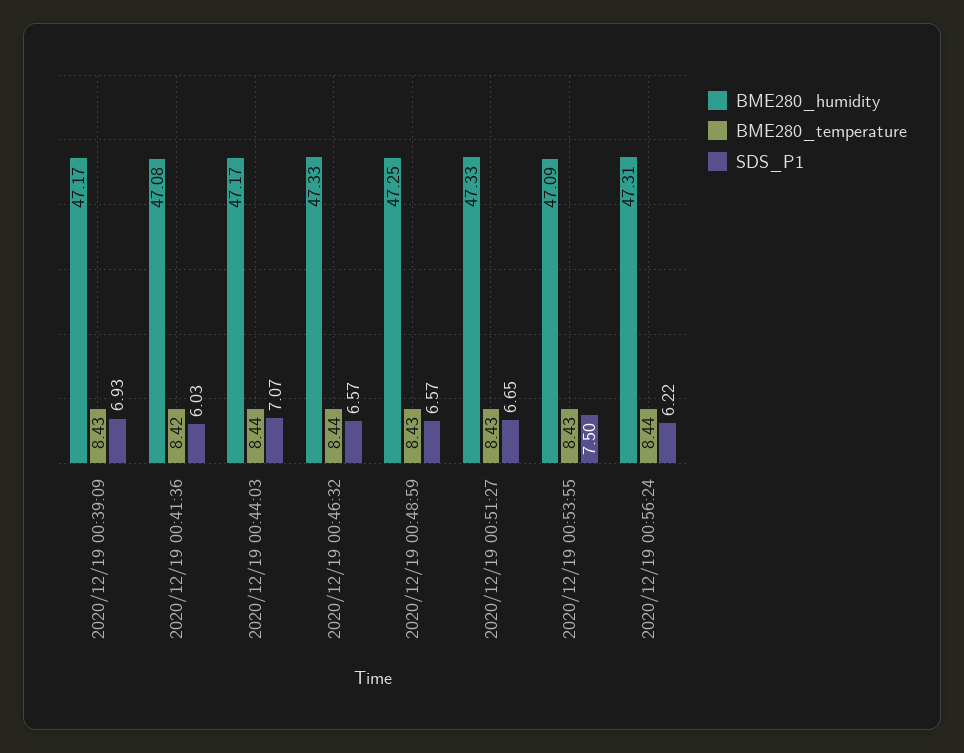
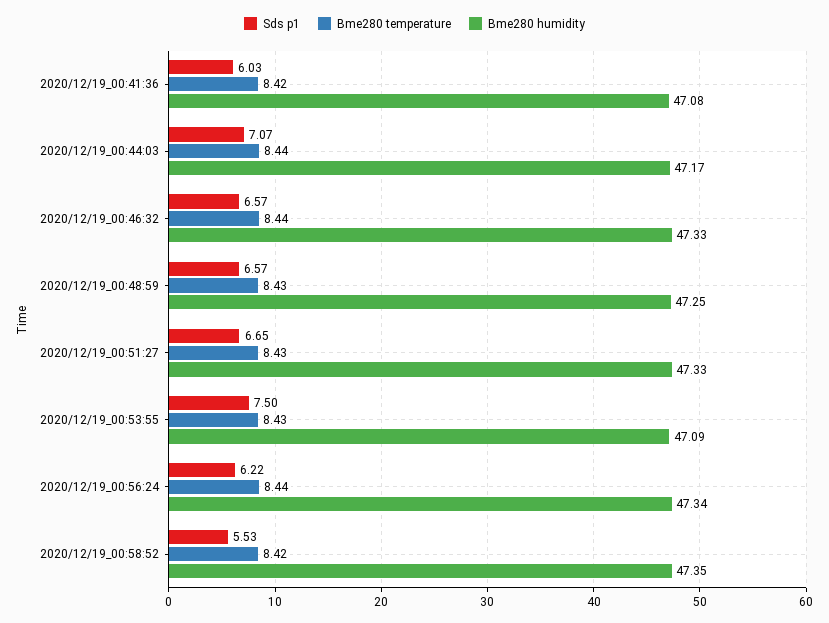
BME280_humidity, 2020/12/19 00:39:09: 47.17 -> none
BME280_temperature, 2020/12/19 00:39:09: 8.43 -> none
SDS_P1, 2020/12/19 00:39:09: 6.93 -> none
BME280_humidity, 2020/12/19 00:56:24: 47.31 -> 47.34
SDS_P1, 2020/12/19_00:58:52: none -> 5.53
BME280_temperature, 2020/12/19_00:58:52: none -> 8.42
BME280_humidity, 2020/12/19_00:58:52: none -> 47.35

